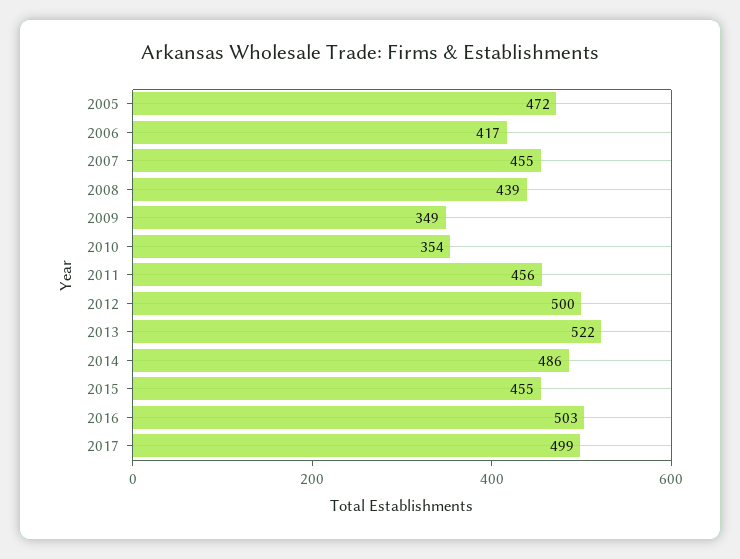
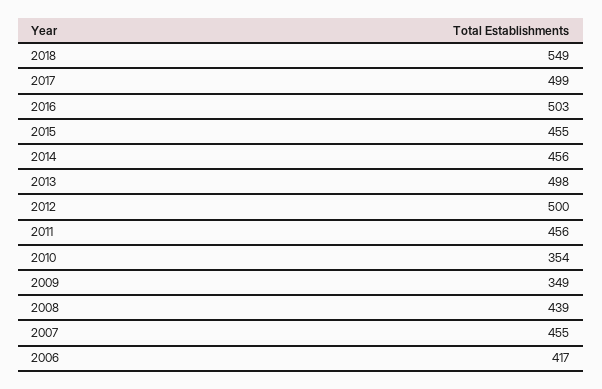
2005: 472 -> none
2013: 522 -> 498
2014: 486 -> 456
2018: none -> 549

